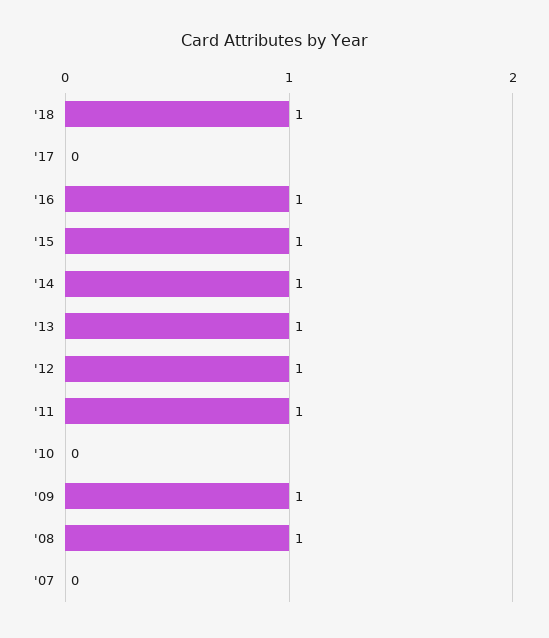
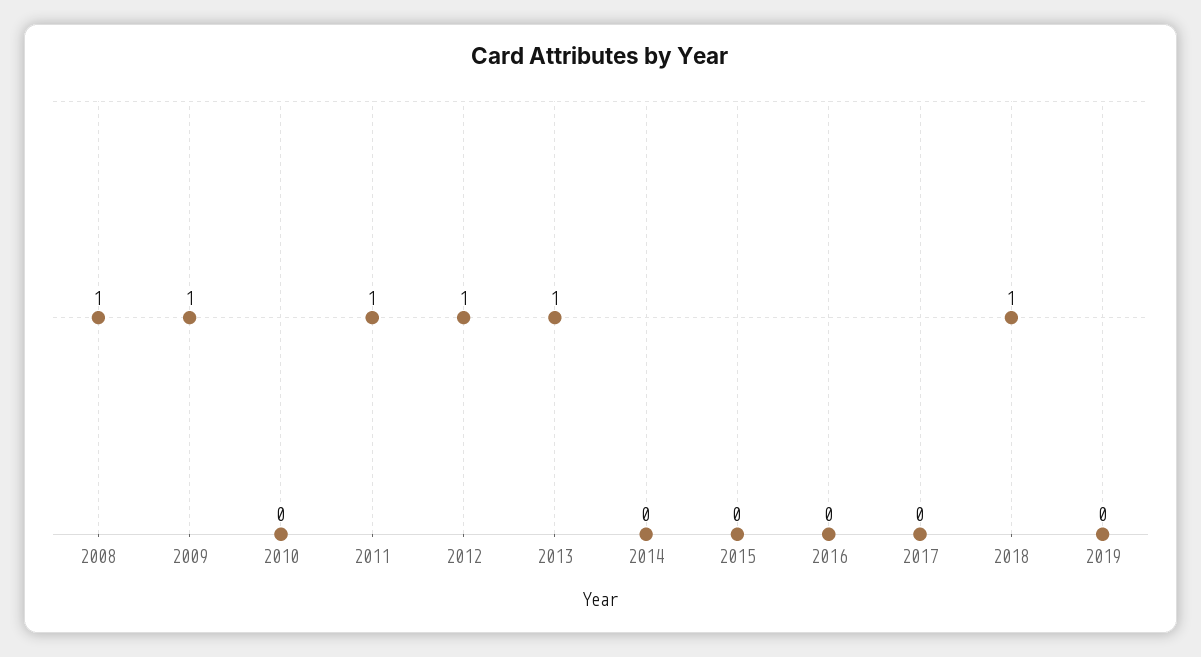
'16: 1 -> 0
'15: 1 -> 0
'14: 1 -> 0
'07: 0 -> none
2019: none -> 0

